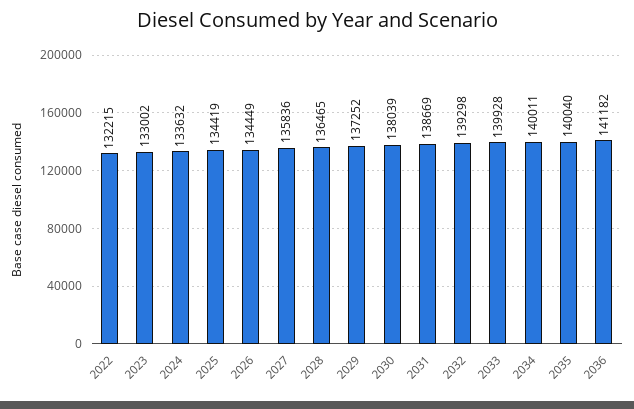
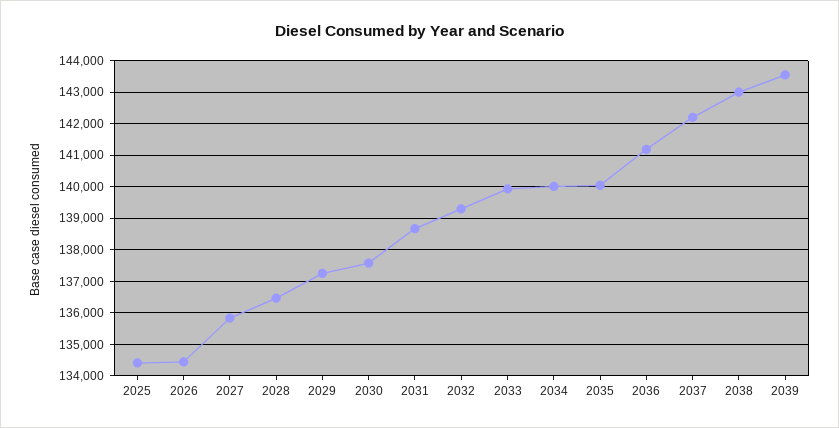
2022: 132215 -> none
2023: 133002 -> none
2024: 133632 -> none
2030: 138039 -> 137600
2037: none -> 142200
2038: none -> 143000
2039: none -> 143600

